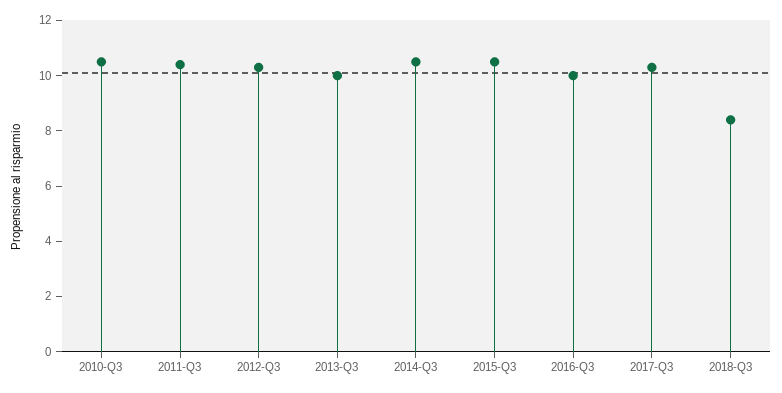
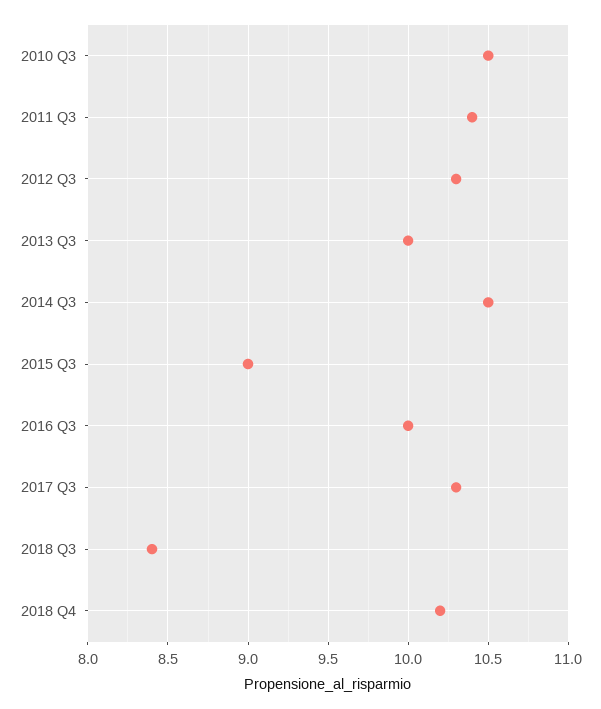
2015-Q3: 10.5 -> 9
2018 Q4: none -> 10.2

